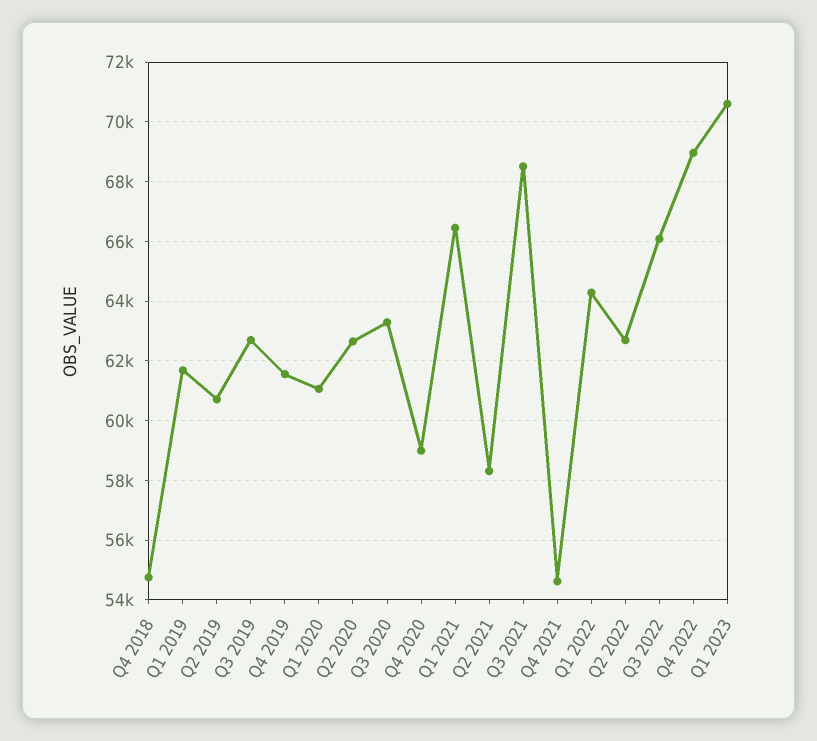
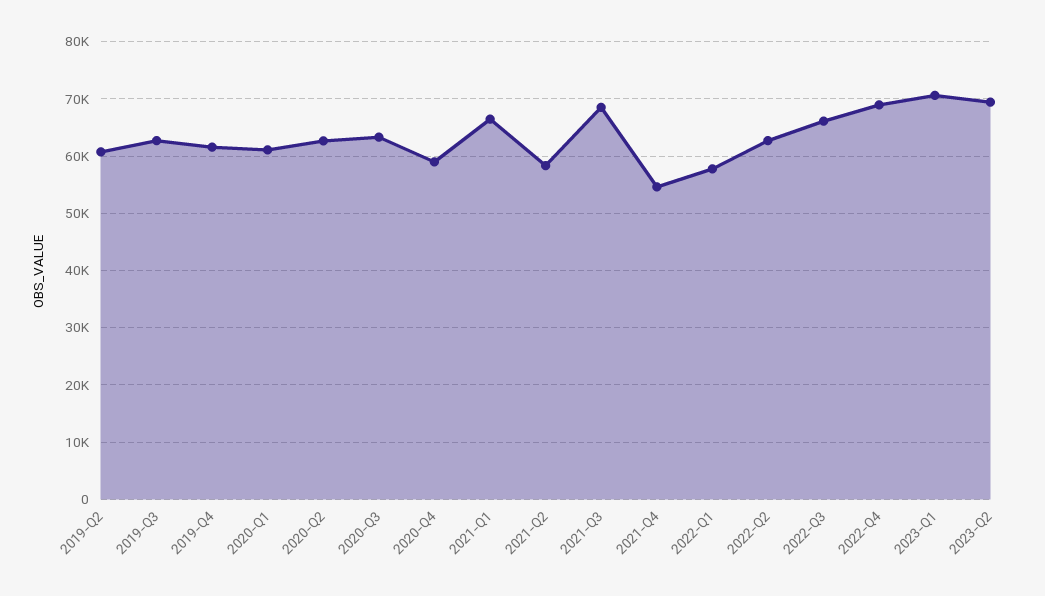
Q4 2018: 54750 -> none
Q1 2019: 61750 -> none
Q1 2022: 64250 -> 58000
2023-Q2: none -> 70000

